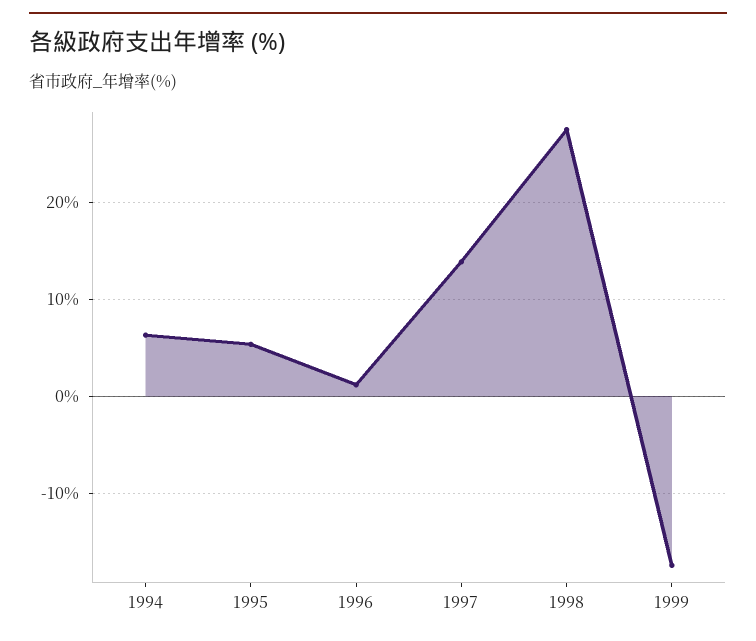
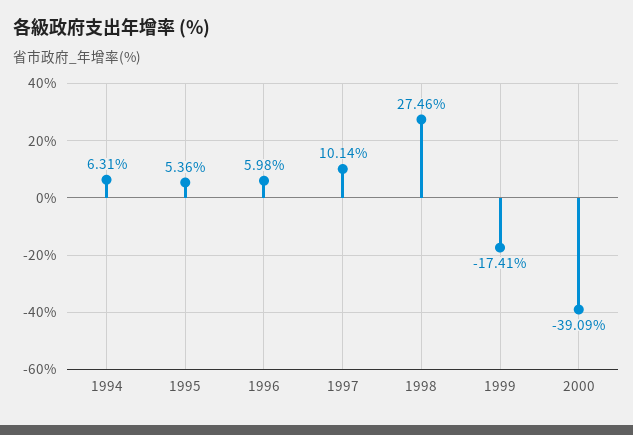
1996: 1 -> 5.98
1997: 14 -> 10.14
2000: none -> -39.09

